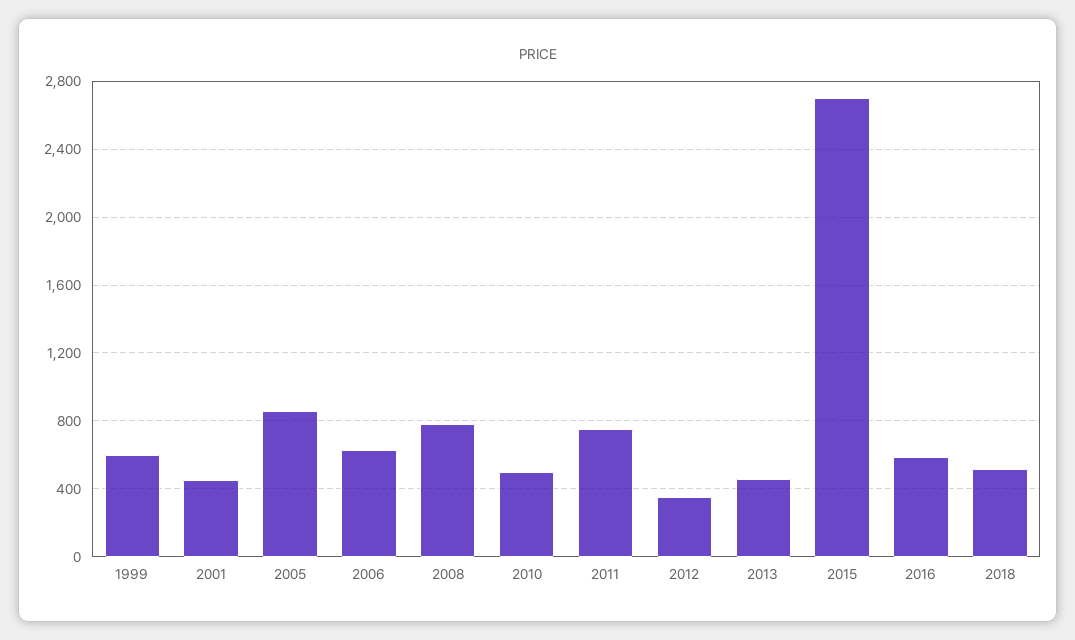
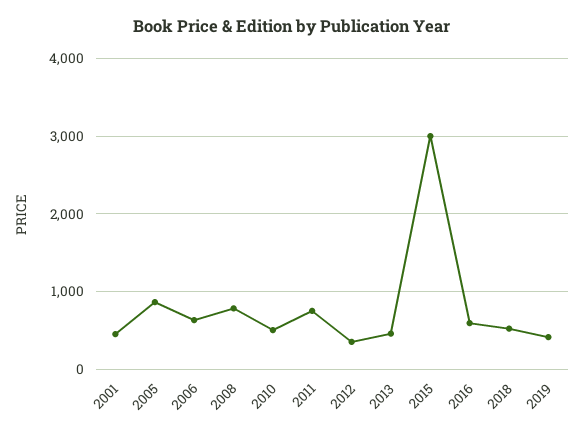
1999: 600 -> none
2015: 2700 -> 3000
2019: none -> 400

